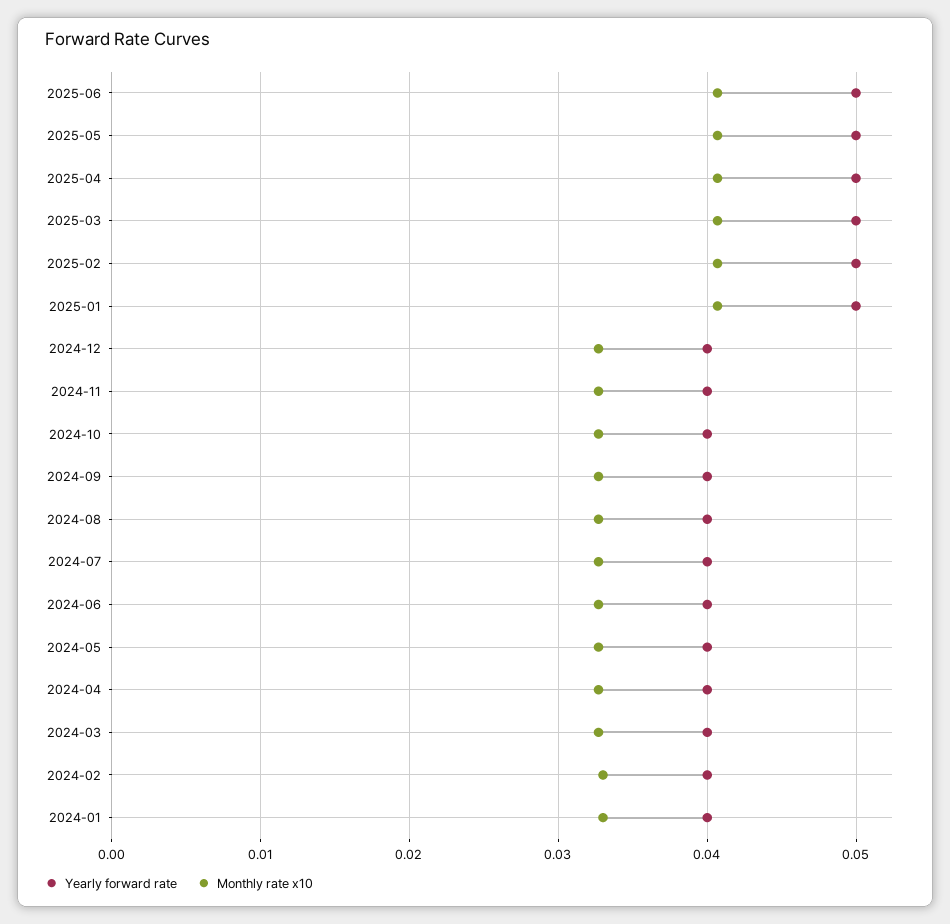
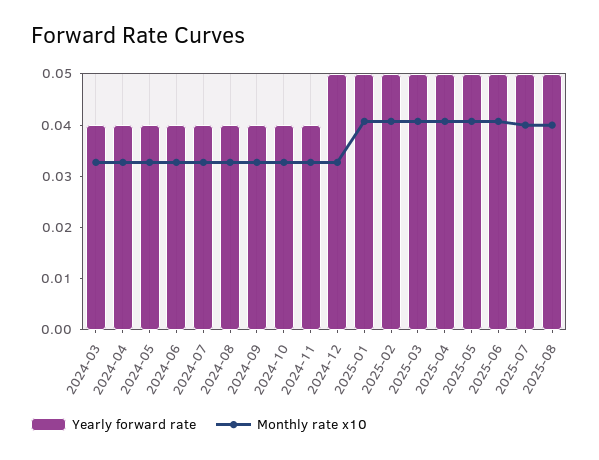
Yearly forward rate, 2024-12: 0.04 -> 0.05
Yearly forward rate, 2024-02: 0.04 -> none
Monthly rate x10, 2024-02: 0.033 -> none
Yearly forward rate, 2024-01: 0.04 -> none
Monthly rate x10, 2024-01: 0.033 -> none
Yearly forward rate, 2025-07: none -> 0.05
Monthly rate x10, 2025-07: none -> 0.04
Yearly forward rate, 2025-08: none -> 0.05
Monthly rate x10, 2025-08: none -> 0.04

